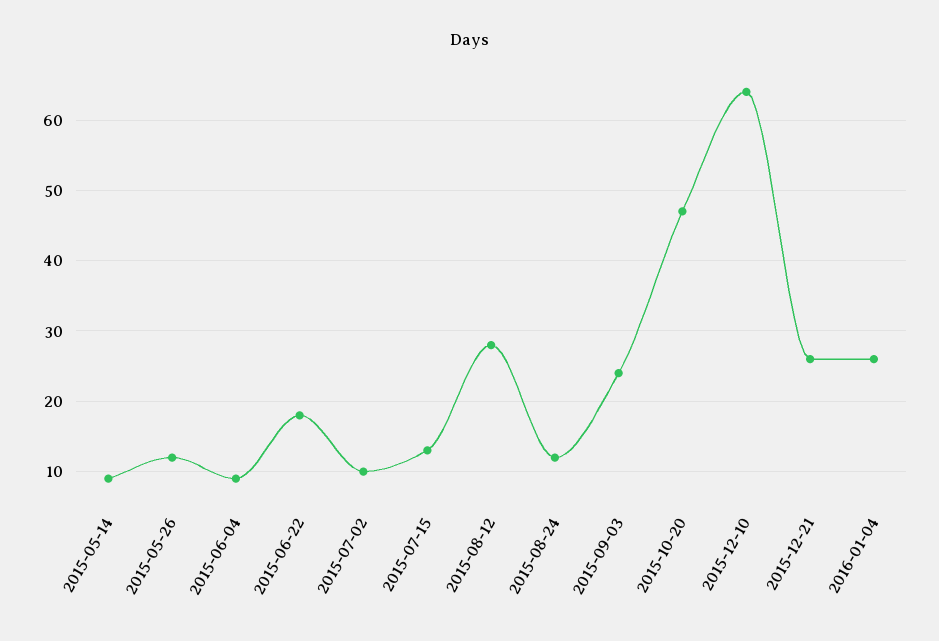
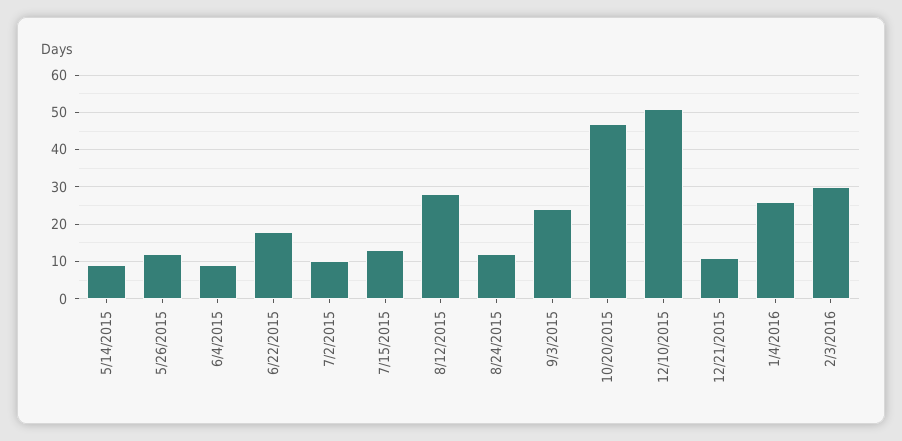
2015-12-10: 64 -> 50
2015-12-21: 26 -> 10
2/3/2016: none -> 30

